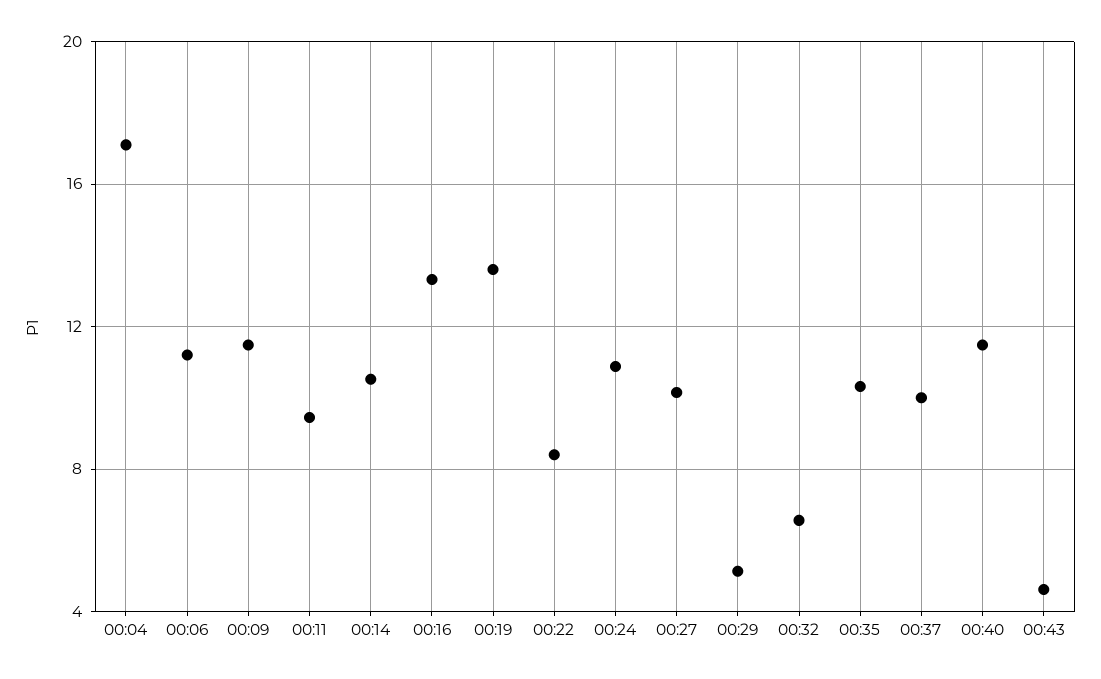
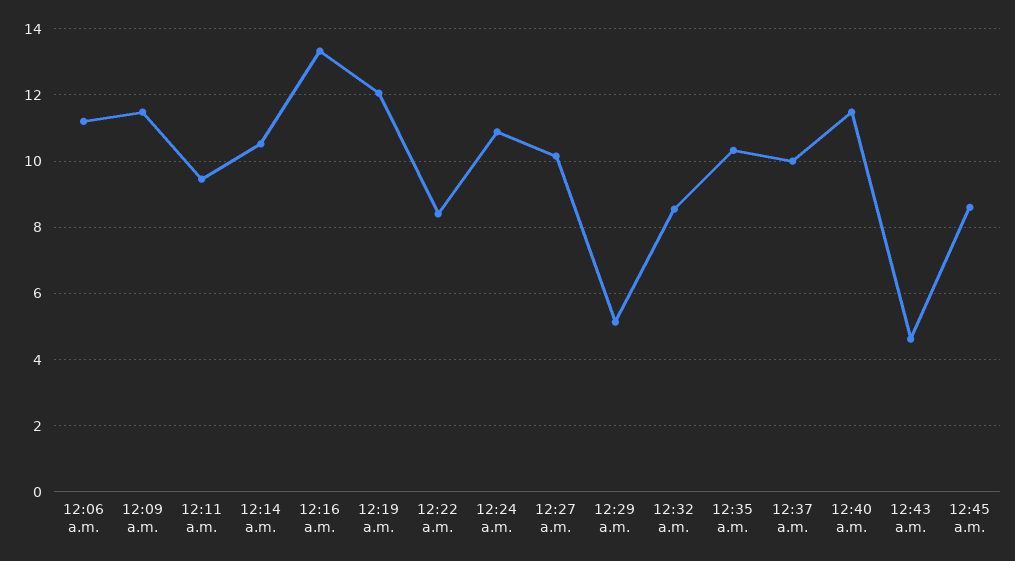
00:04: 17 -> none
00:19: 13.5 -> 12
00:32: 6.5 -> 8.6
12:45 a.m.: none -> 8.6

